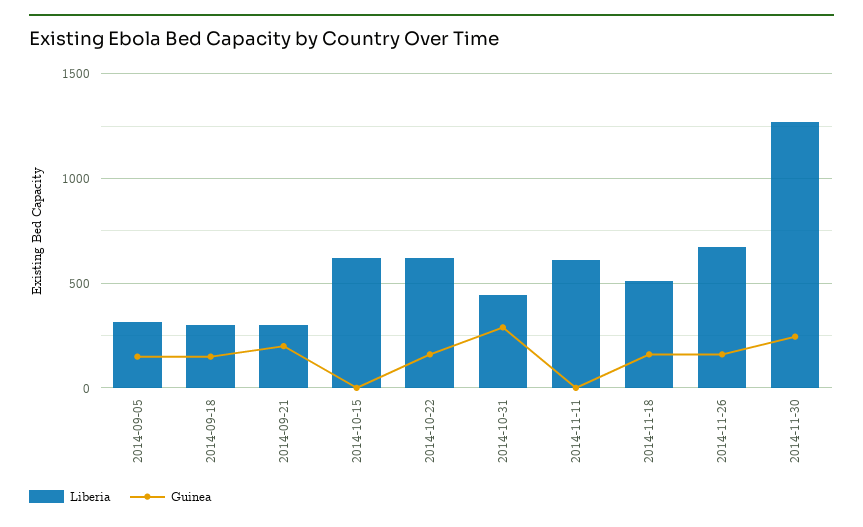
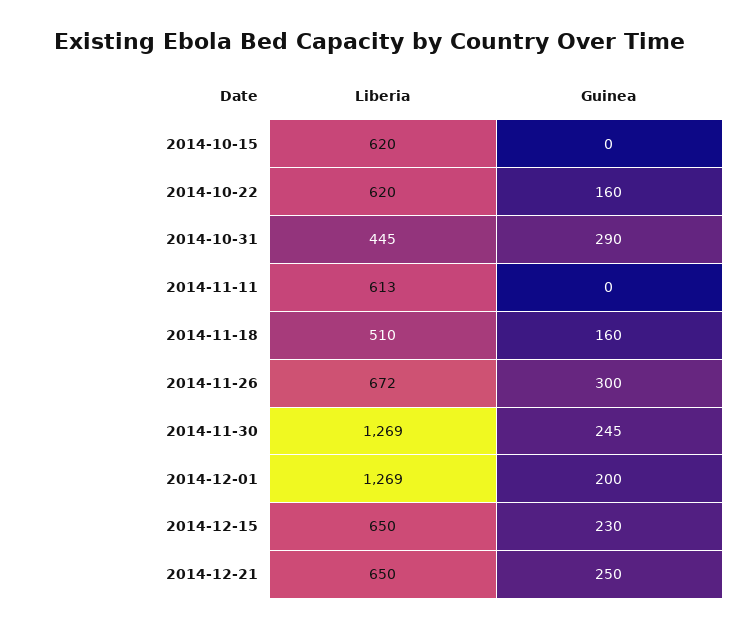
Liberia, 2014-09-05: 300 -> none
Guinea, 2014-09-05: 150 -> none
Liberia, 2014-09-18: 300 -> none
Guinea, 2014-09-18: 150 -> none
Liberia, 2014-09-21: 300 -> none
Guinea, 2014-09-21: 200 -> none
Guinea, 2014-11-26: 150 -> 300
Liberia, 2014-12-01: none -> 1269
Guinea, 2014-12-01: none -> 200
Liberia, 2014-12-15: none -> 650
Guinea, 2014-12-15: none -> 230
Liberia, 2014-12-21: none -> 650
Guinea, 2014-12-21: none -> 250

